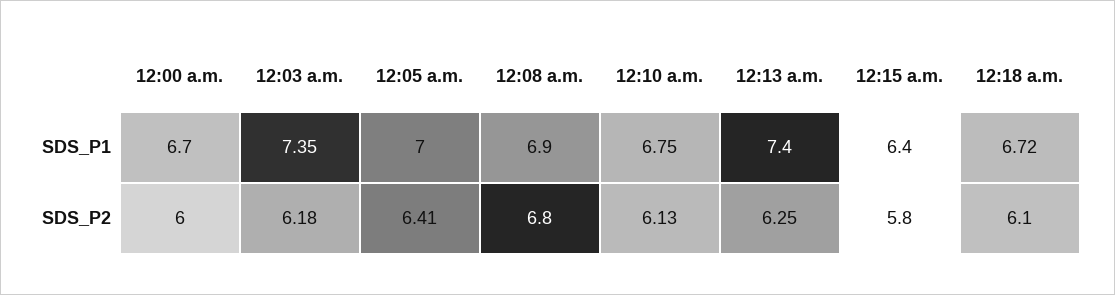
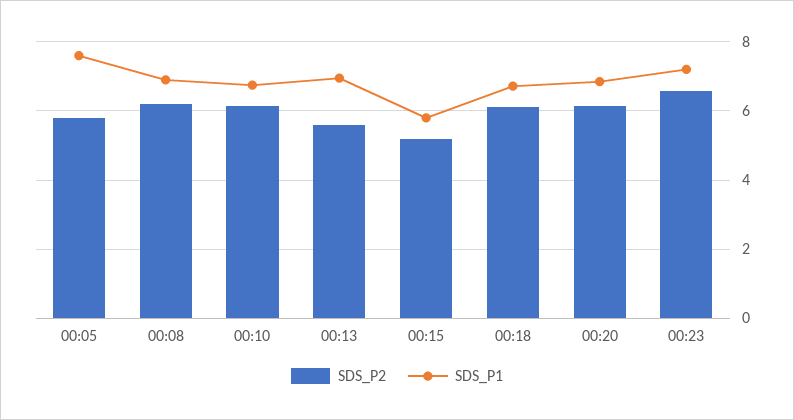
SDS_P1, 12:00 a.m.: 6.7 -> none
SDS_P1, 12:03 a.m.: 7.35 -> none
SDS_P1, 12:05 a.m.: 7 -> 7.6
SDS_P1, 12:13 a.m.: 7.4 -> 7
SDS_P1, 12:15 a.m.: 6.4 -> 5.8
SDS_P2, 12:00 a.m.: 6 -> none
SDS_P2, 12:03 a.m.: 6.18 -> none
SDS_P2, 12:05 a.m.: 6.41 -> 5.8
SDS_P2, 12:08 a.m.: 6.8 -> 6.2
SDS_P2, 12:13 a.m.: 6.25 -> 5.6
SDS_P2, 12:15 a.m.: 5.8 -> 5.2
SDS_P2, 00:20: none -> 6.2
SDS_P1, 00:20: none -> 6.8
SDS_P2, 00:23: none -> 6.6
SDS_P1, 00:23: none -> 7.2

